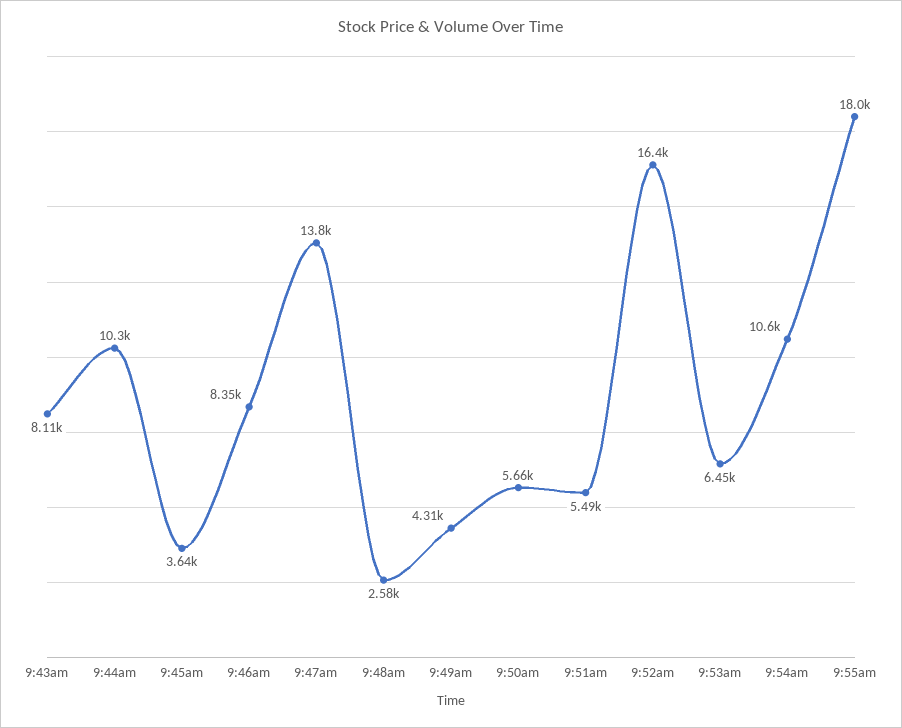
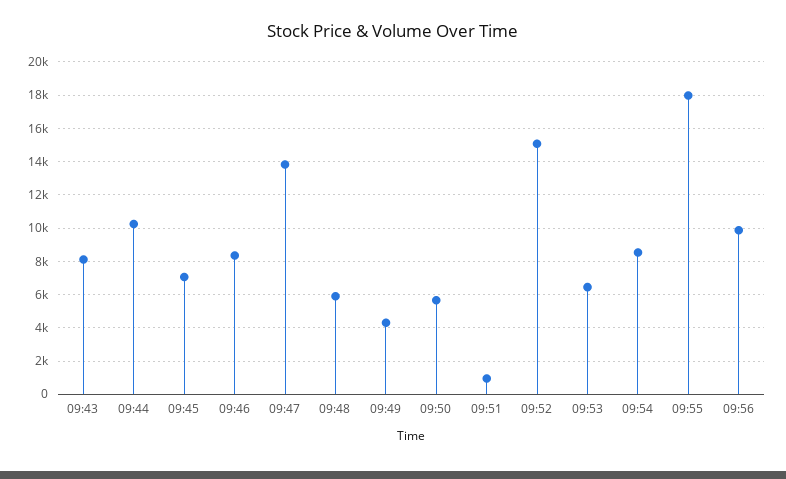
9:45am: 3640 -> 7000
9:48am: 2580 -> 6000
9:51am: 5490 -> 1000
9:52am: 16400 -> 15000
9:54am: 10600 -> 8500
09:56: none -> 10000

